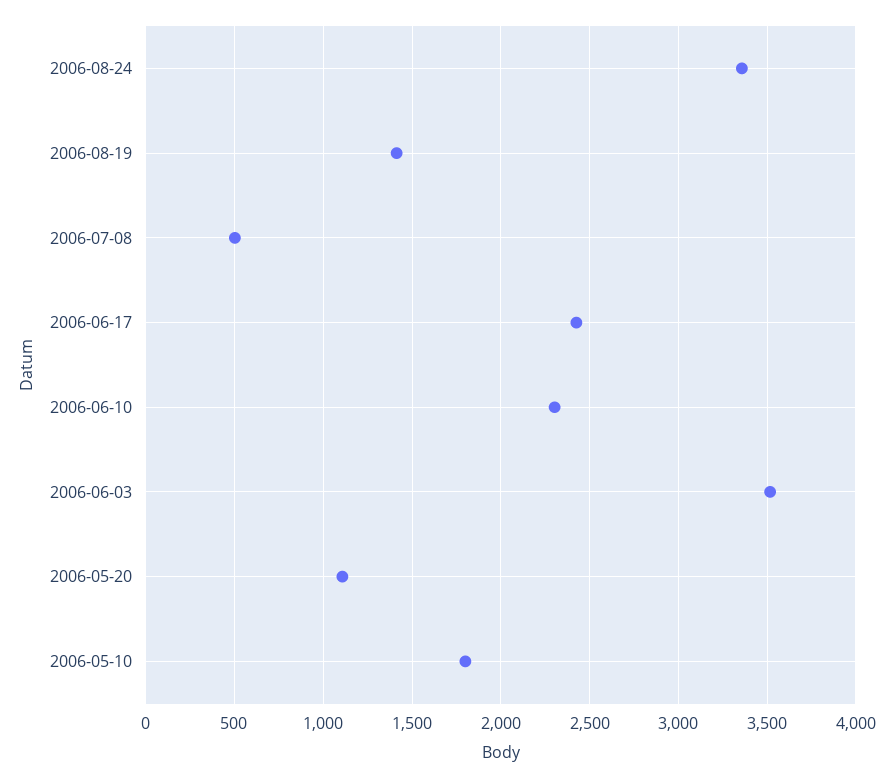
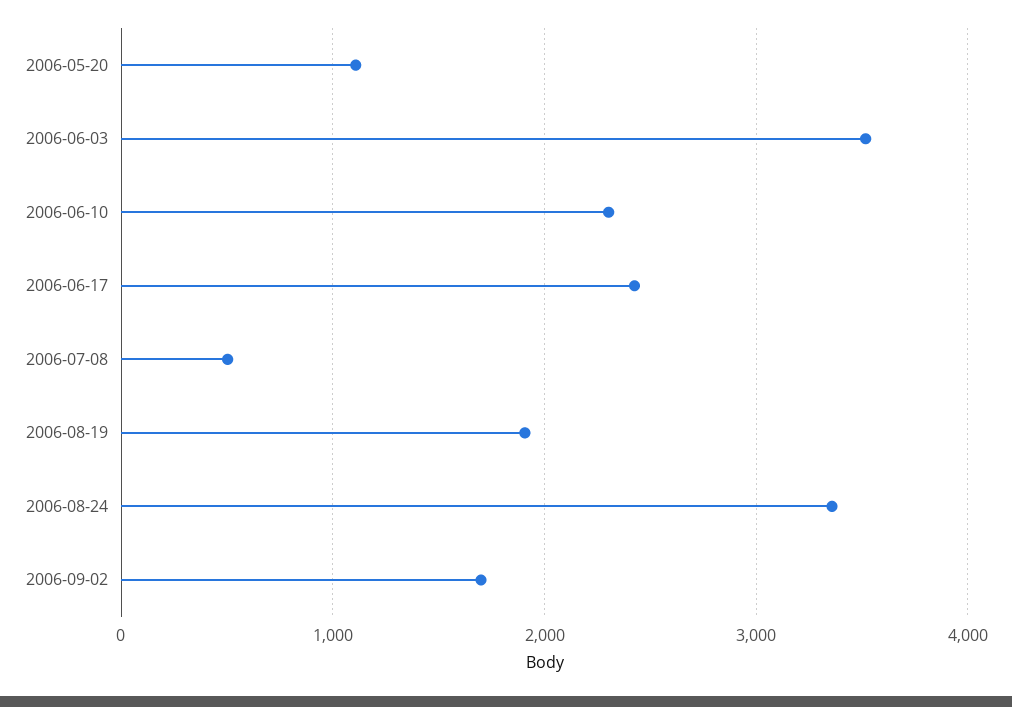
2006-08-19: 1400 -> 1900
2006-05-10: 1800 -> none
2006-09-02: none -> 1700

